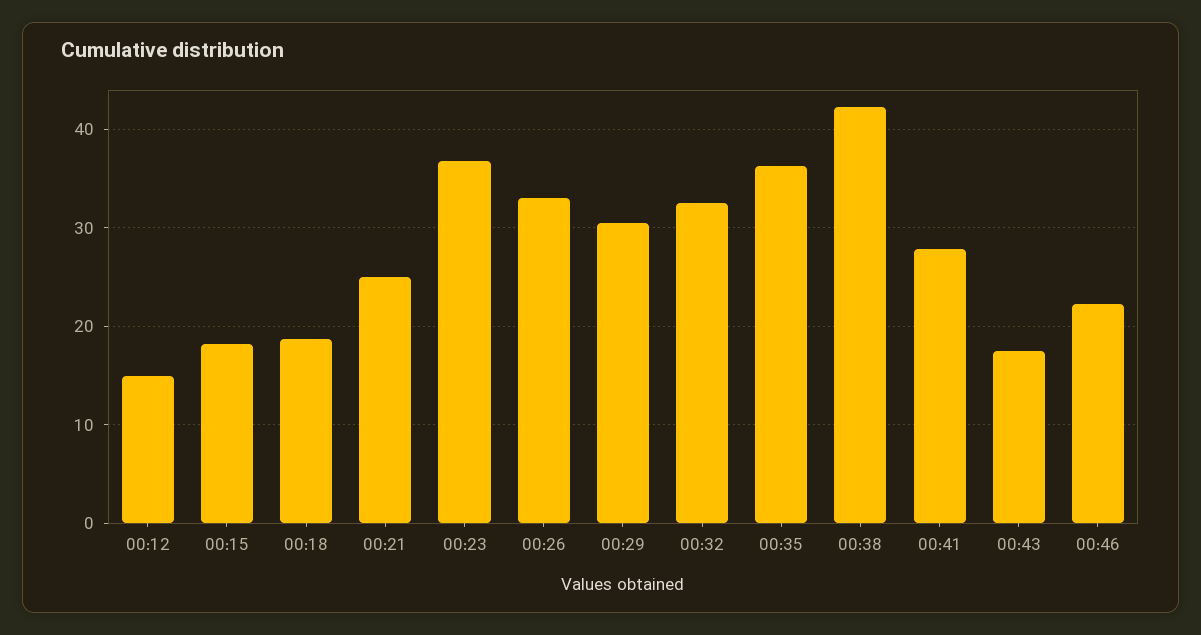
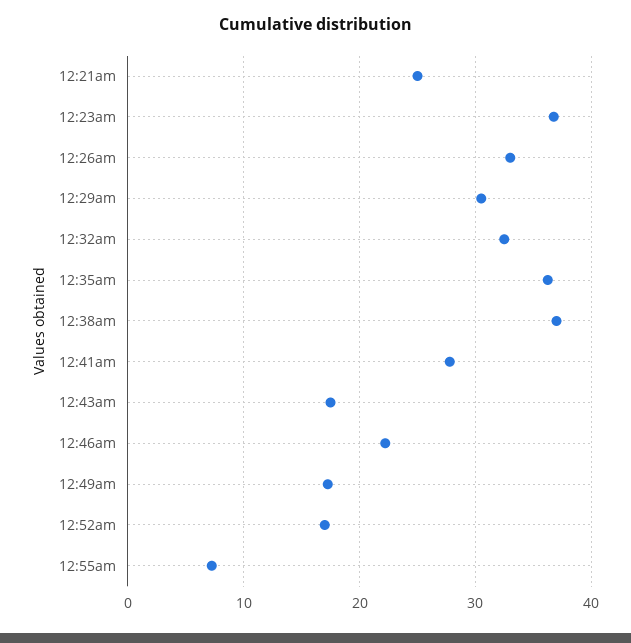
00:12: 15 -> none
00:15: 18 -> none
00:18: 19 -> none
00:38: 42 -> 37
12:49am: none -> 17
12:52am: none -> 17
12:55am: none -> 7

